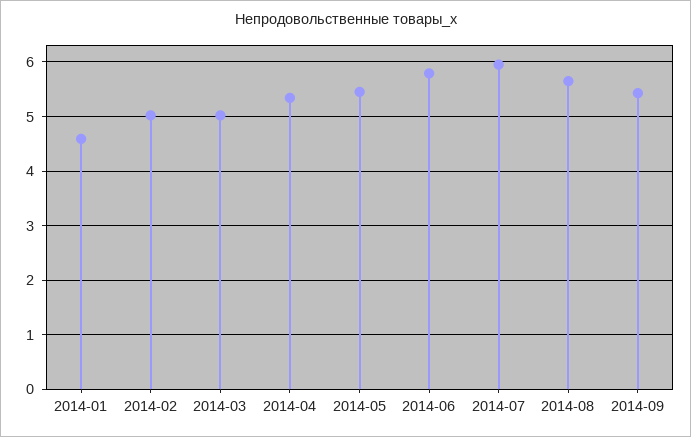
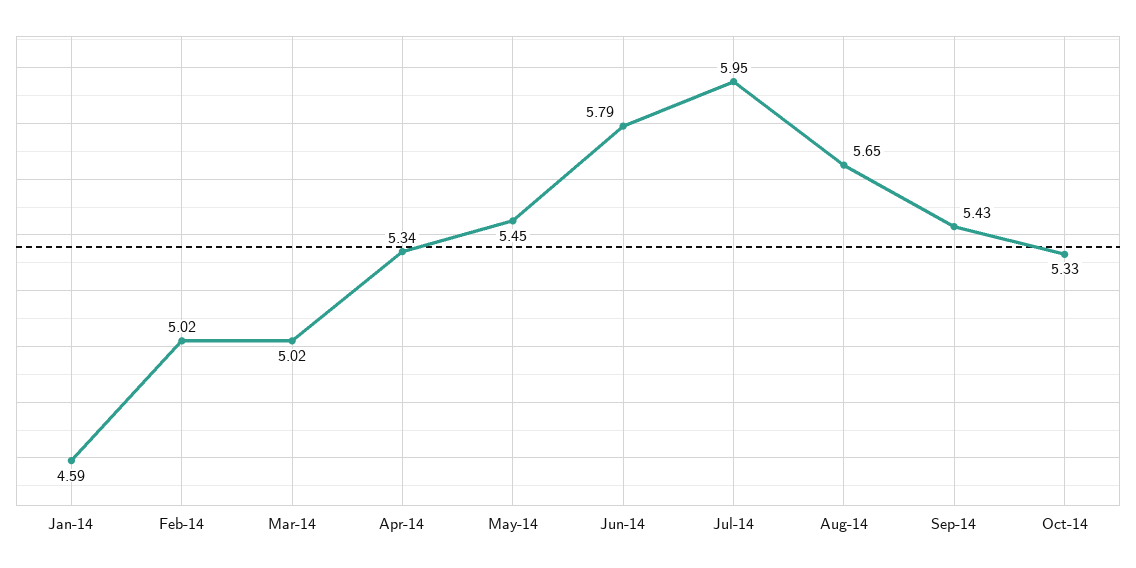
Oct-14: none -> 5.33

